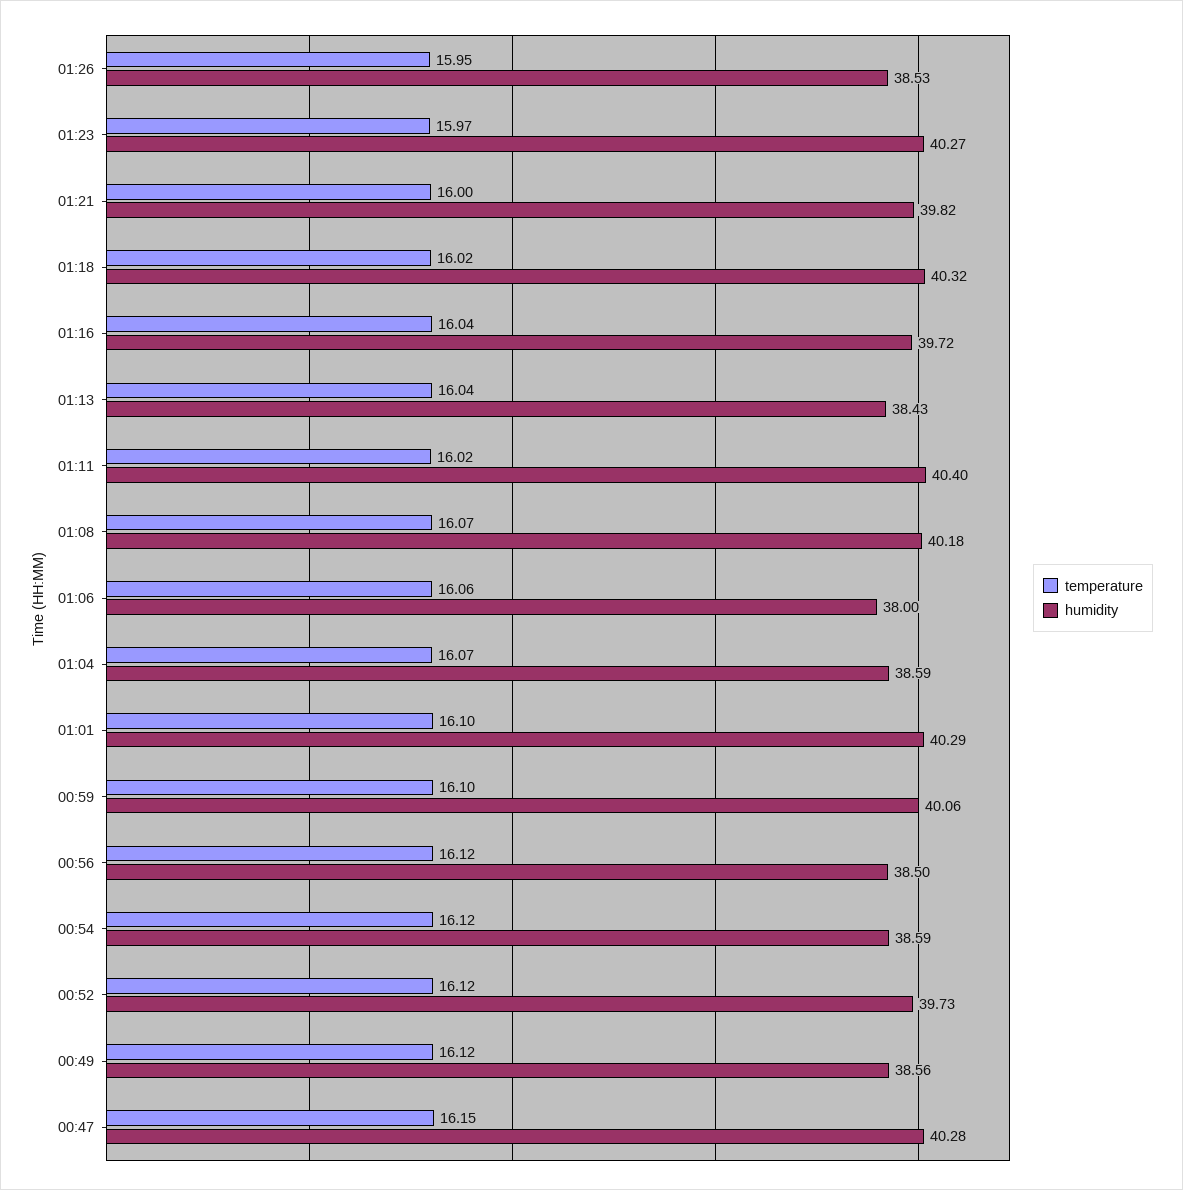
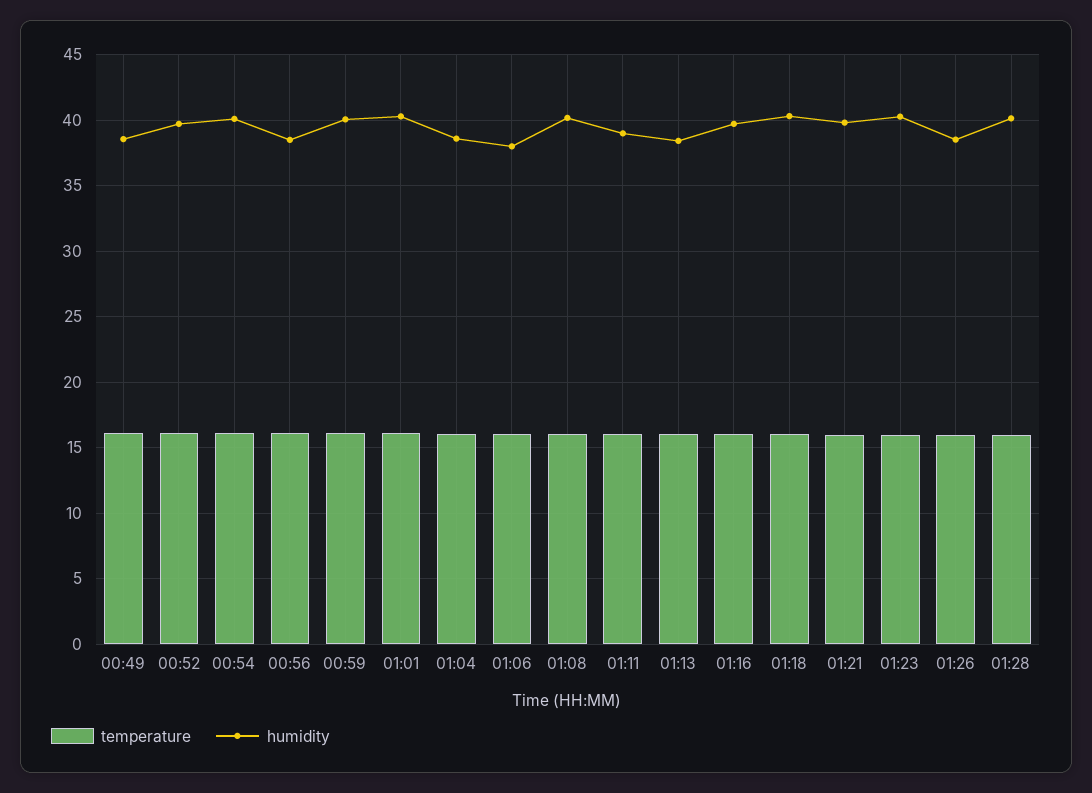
humidity, 01:11: 40.4 -> 39
humidity, 00:54: 38.59 -> 40
temperature, 00:47: 16.15 -> none
humidity, 00:47: 40.28 -> none
temperature, 01:28: none -> 16
humidity, 01:28: none -> 40

